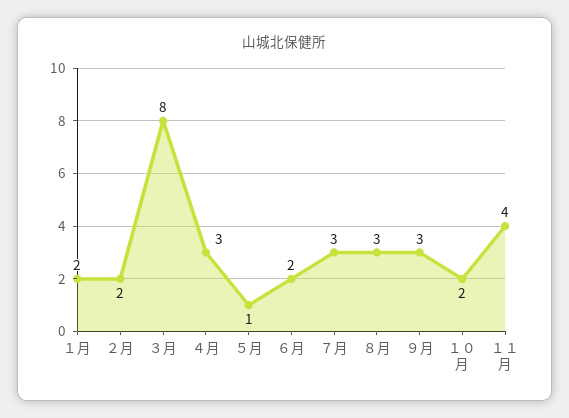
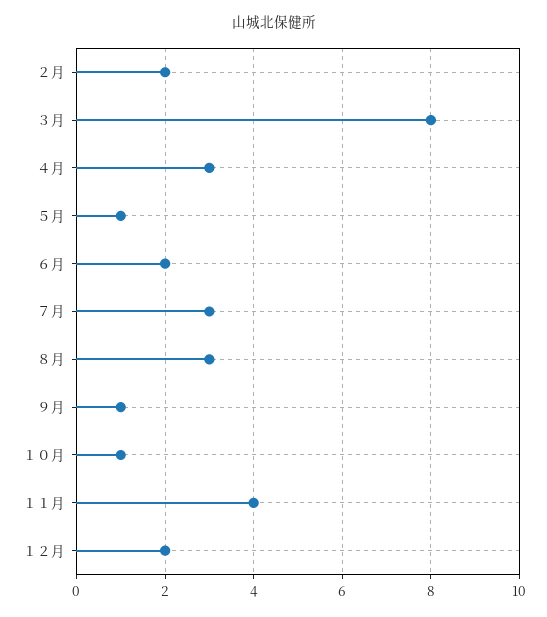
１月: 2 -> none
９月: 3 -> 1
１０月: 2 -> 1
１２月: none -> 2

